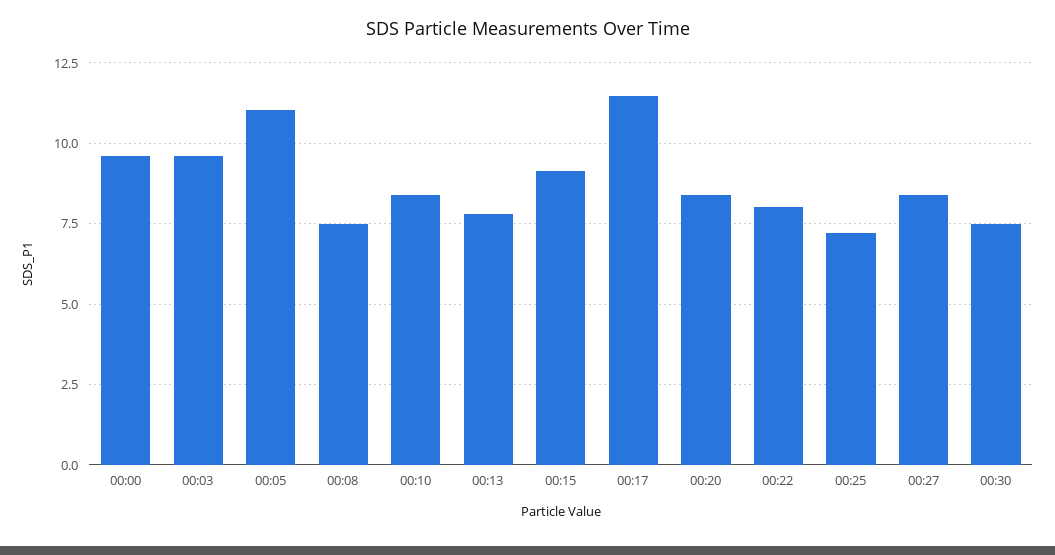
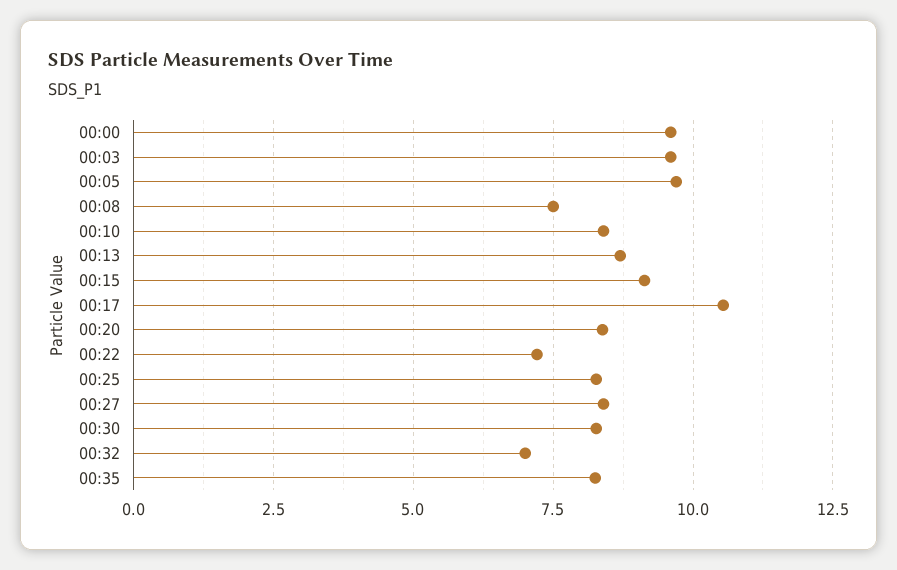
00:05: 11 -> 9.75
00:13: 7.75 -> 8.75
00:17: 11.5 -> 10.5
00:22: 8 -> 7.25
00:25: 7.25 -> 8.25
00:30: 7.5 -> 8.25
00:32: none -> 7
00:35: none -> 8.25

